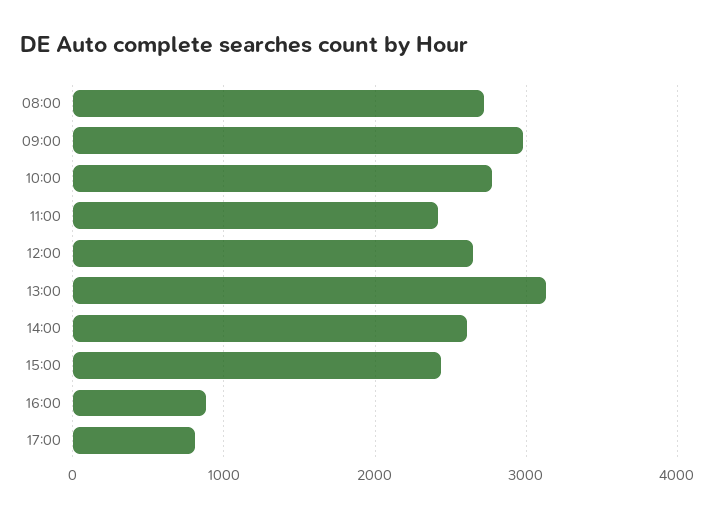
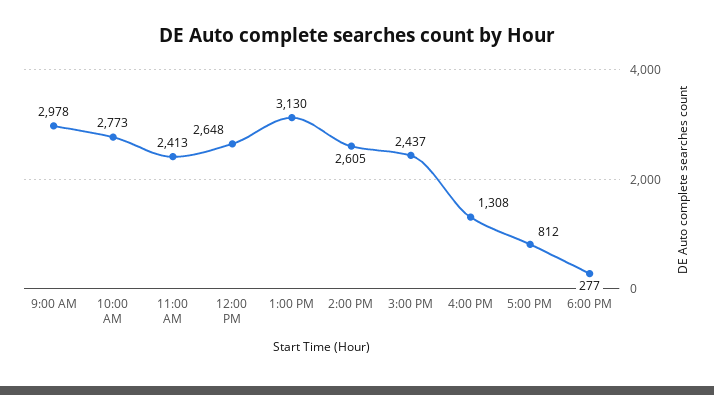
08:00: 2700 -> none
16:00: 900 -> 1308
6:00 PM: none -> 277

